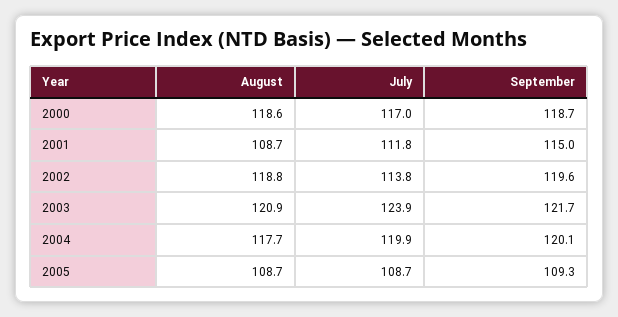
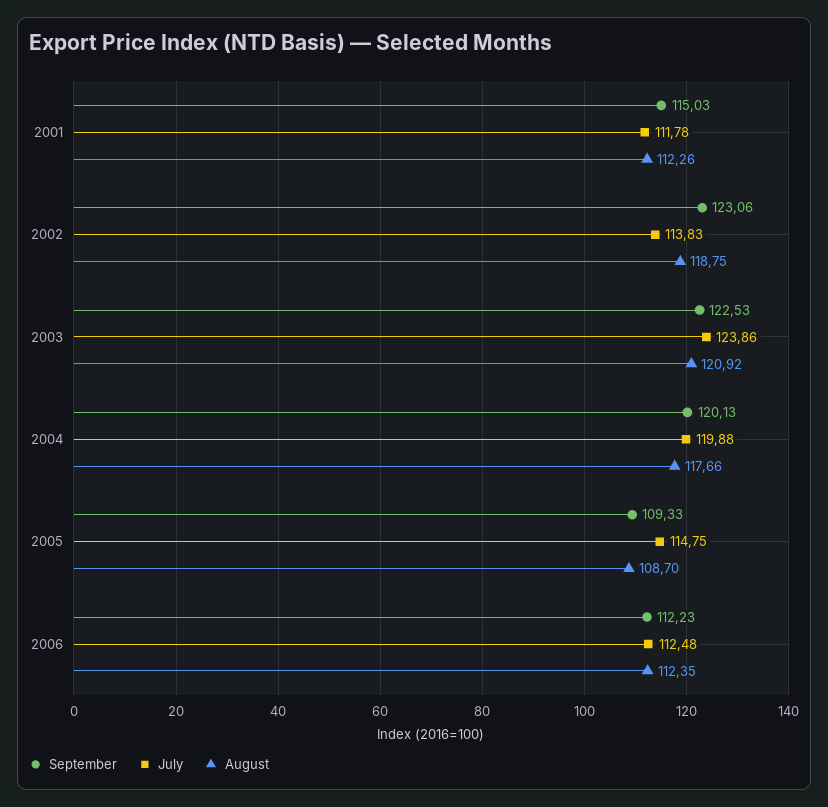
August, 2000: 118.6 -> none
July, 2000: 117 -> none
September, 2000: 118.7 -> none
August, 2001: 108.7 -> 112.26
September, 2002: 119.6 -> 123.06
September, 2003: 121.7 -> 122.53
July, 2005: 108.7 -> 114.75
September, 2006: none -> 112.23
July, 2006: none -> 112.48
August, 2006: none -> 112.35

